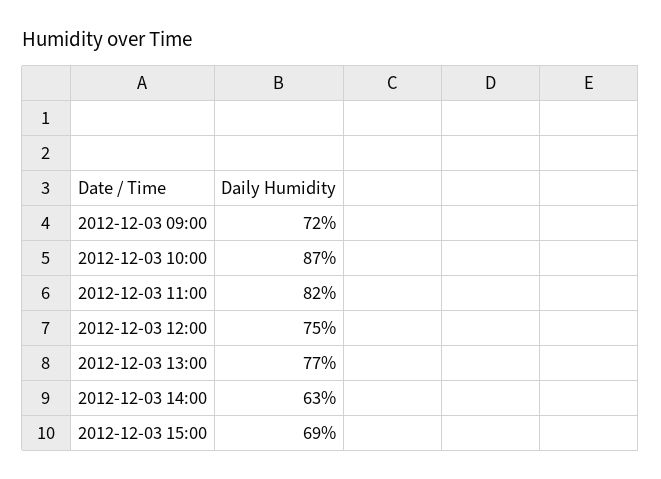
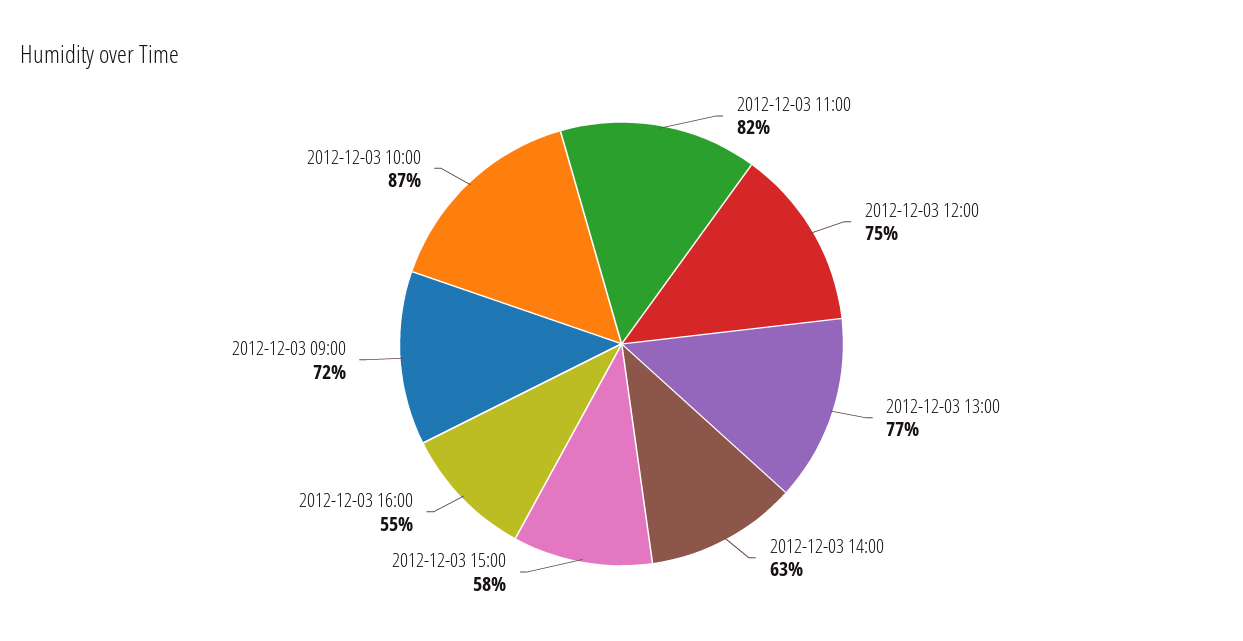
2012-12-03 15:00: 69 -> 58
2012-12-03 16:00: none -> 55

